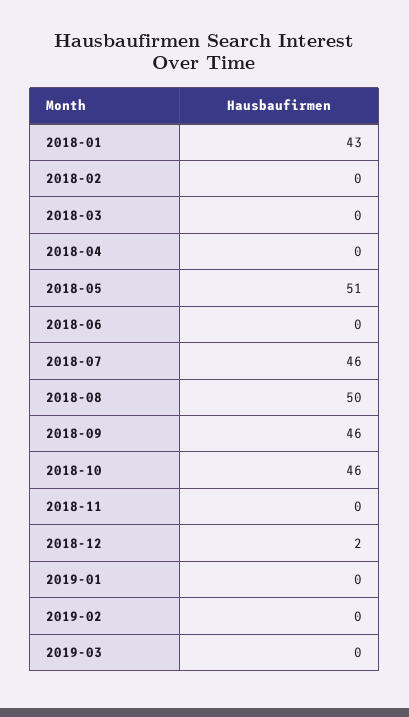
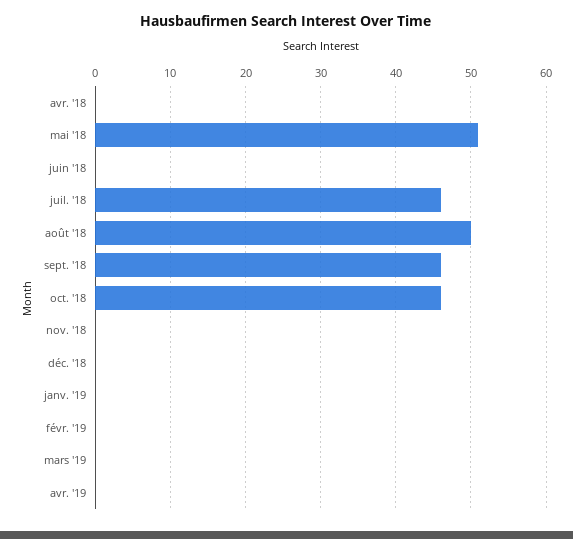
2018-01: 43 -> none
2018-02: 0 -> none
2018-03: 0 -> none
2018-12: 2 -> 0
avr. '19: none -> 0

